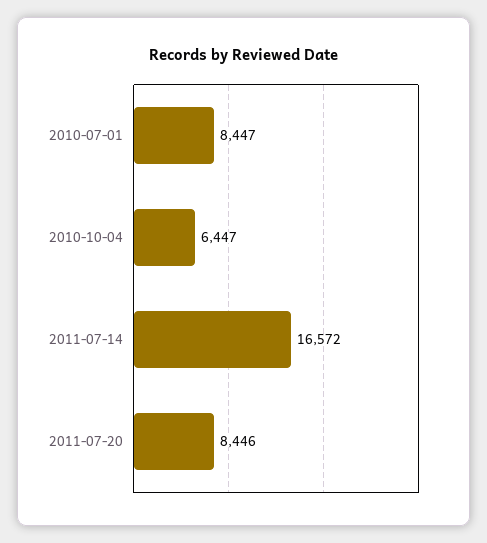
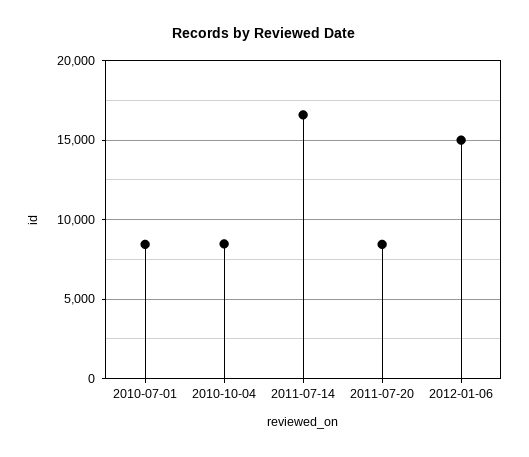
2010-10-04: 6447 -> 8500
2012-01-06: none -> 15000

